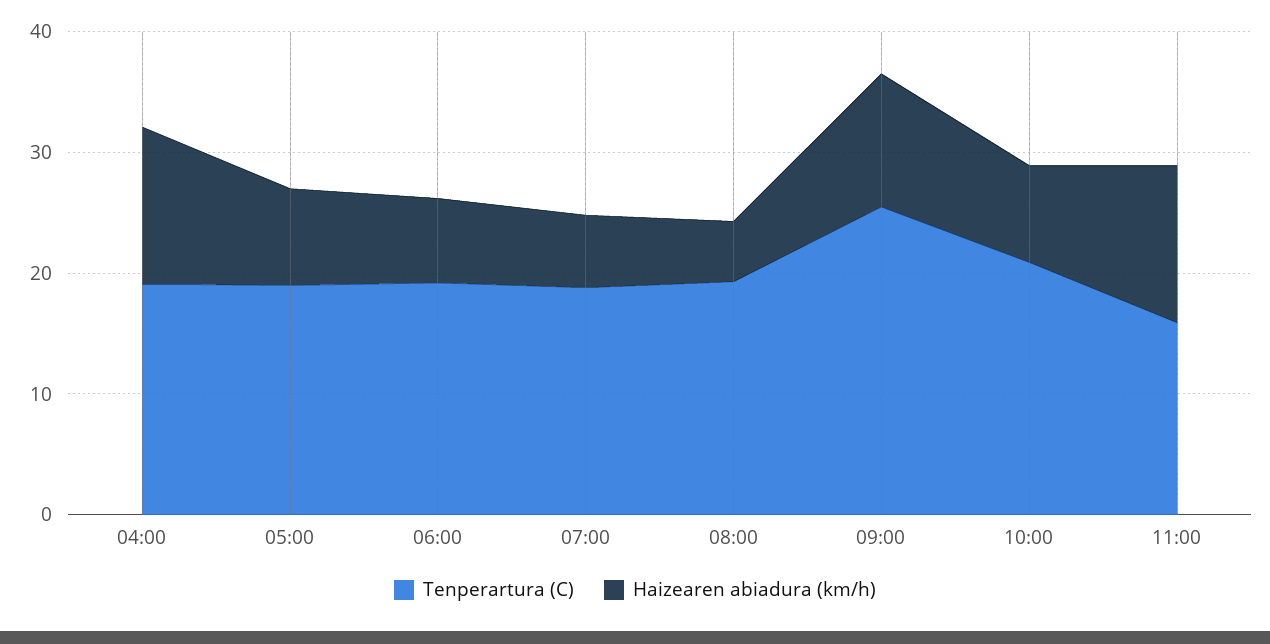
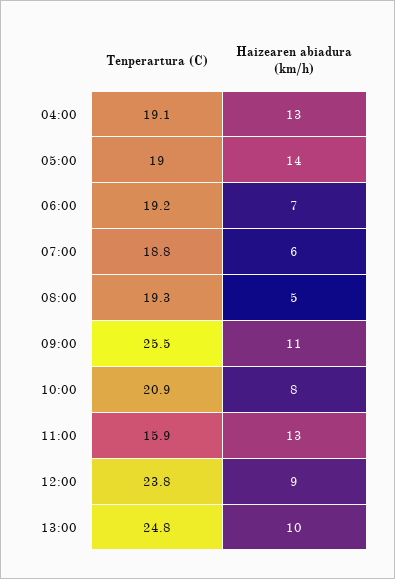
Haizearen abiadura (km/h), 05:00: 8 -> 14
Tenperartura (C), 12:00: none -> 23.8
Haizearen abiadura (km/h), 12:00: none -> 9
Tenperartura (C), 13:00: none -> 24.8
Haizearen abiadura (km/h), 13:00: none -> 10

